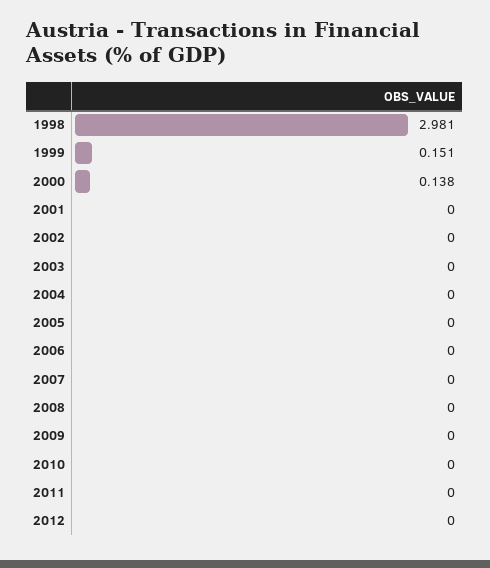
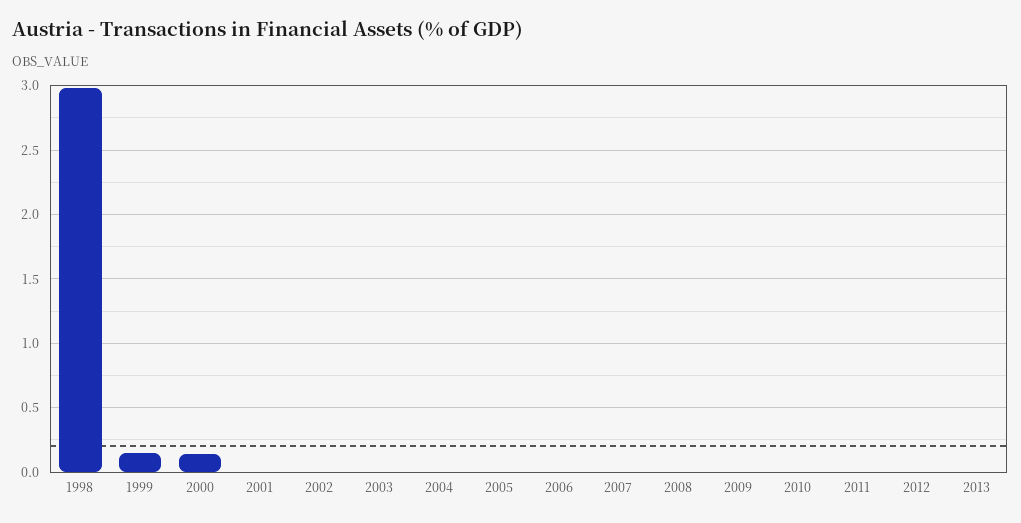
2013: none -> 0

